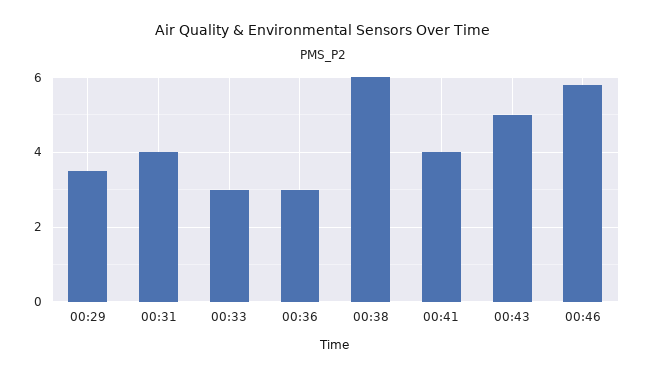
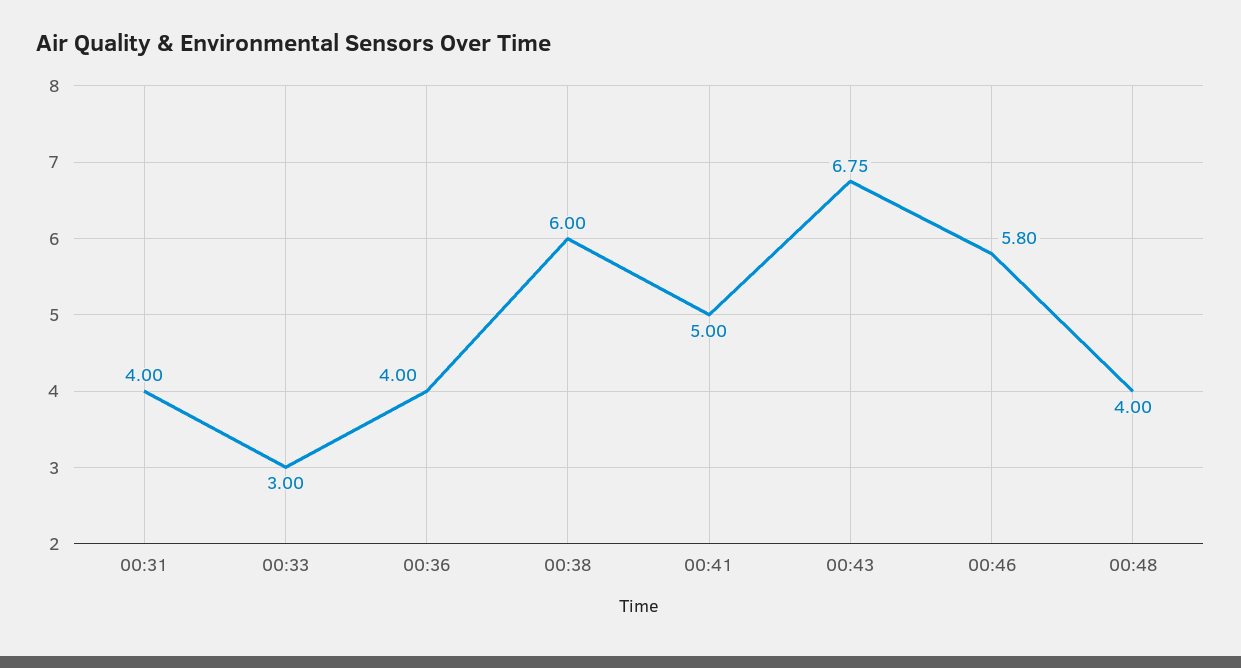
00:29: 3.5 -> none
00:36: 3 -> 4
00:41: 4 -> 5
00:43: 5 -> 6.75
00:48: none -> 4

